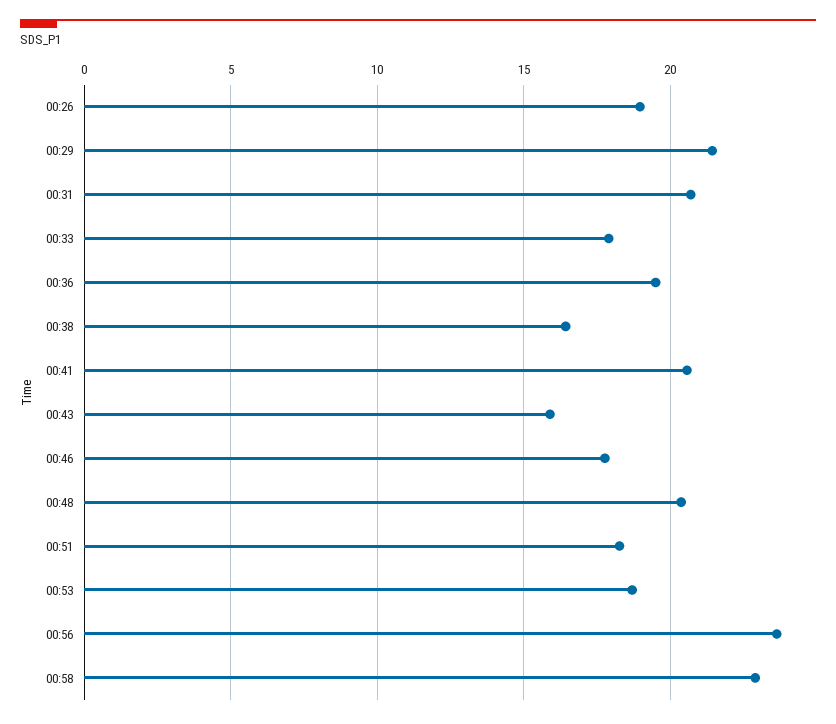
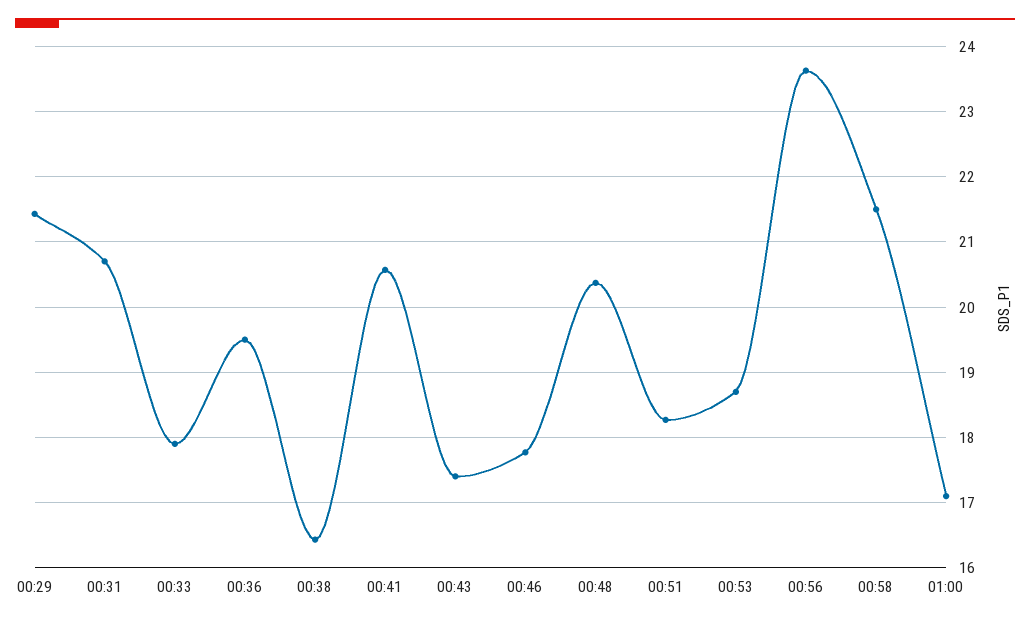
00:26: 19 -> none
00:43: 16 -> 17.4
00:58: 23 -> 21.5
01:00: none -> 17.1

